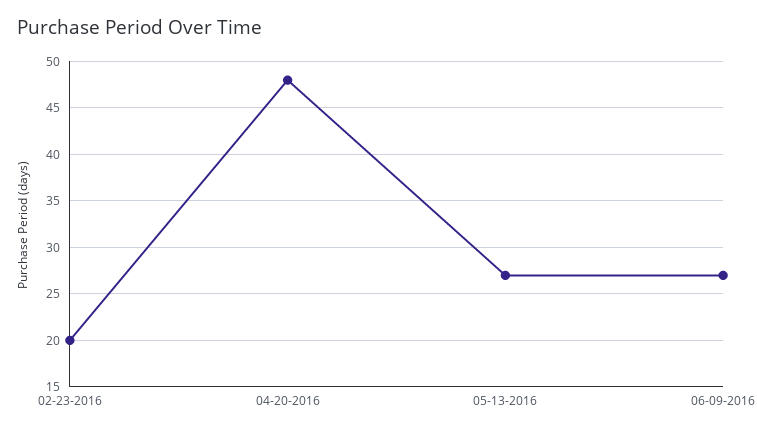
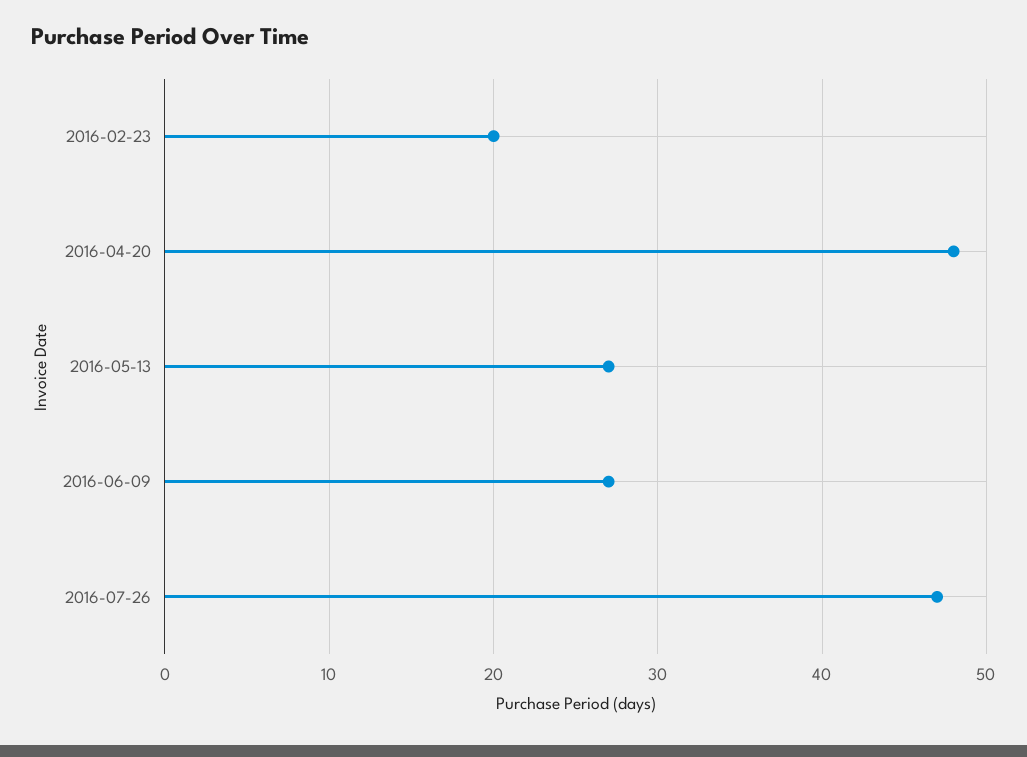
2016-07-26: none -> 47

